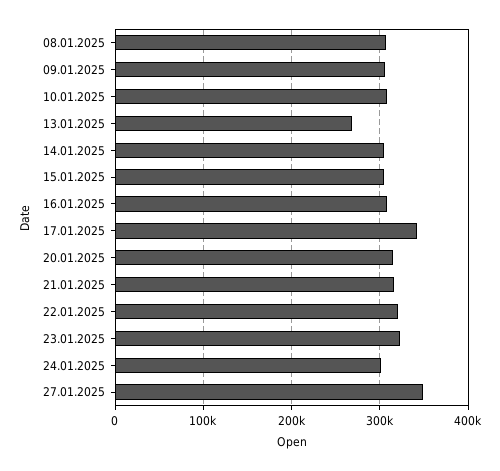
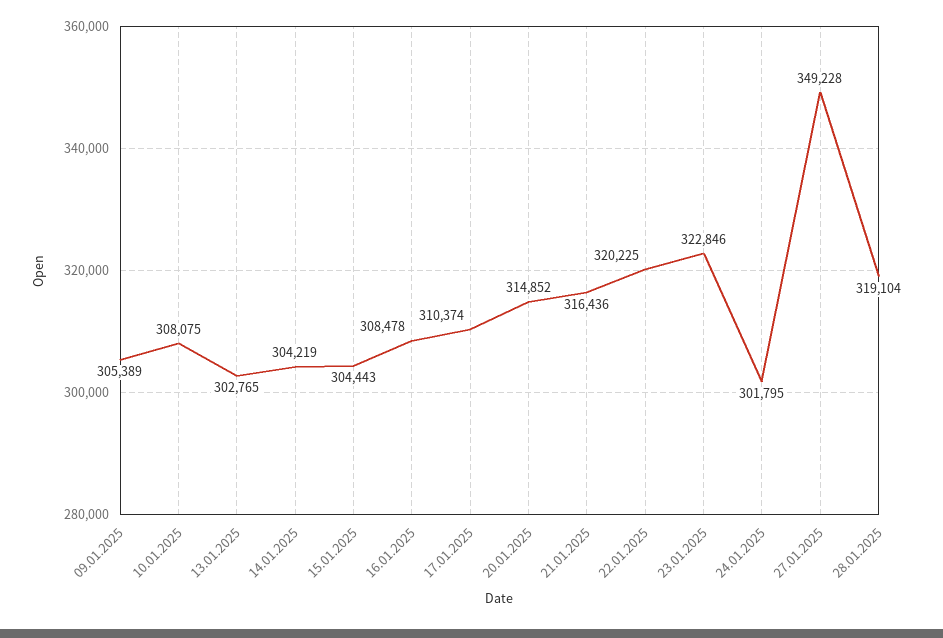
08.01.2025: 310000 -> none
13.01.2025: 270000 -> 302765
17.01.2025: 340000 -> 310374
28.01.2025: none -> 319104

